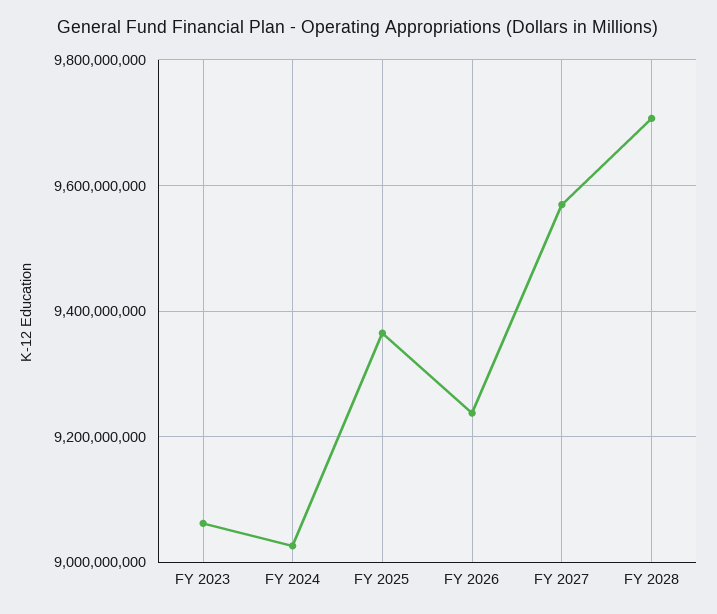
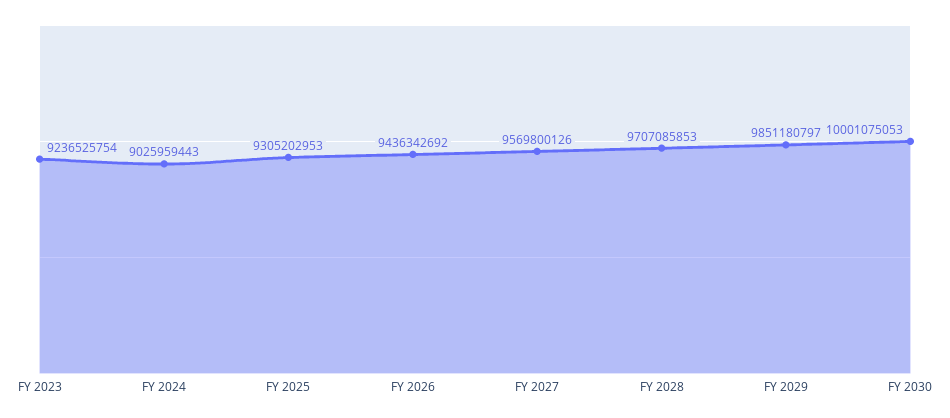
FY 2023: 9060000000 -> 9236525754
FY 2025: 9360000000 -> 9305202953
FY 2026: 9240000000 -> 9436342692
FY 2029: none -> 9851180797
FY 2030: none -> 10001075053

